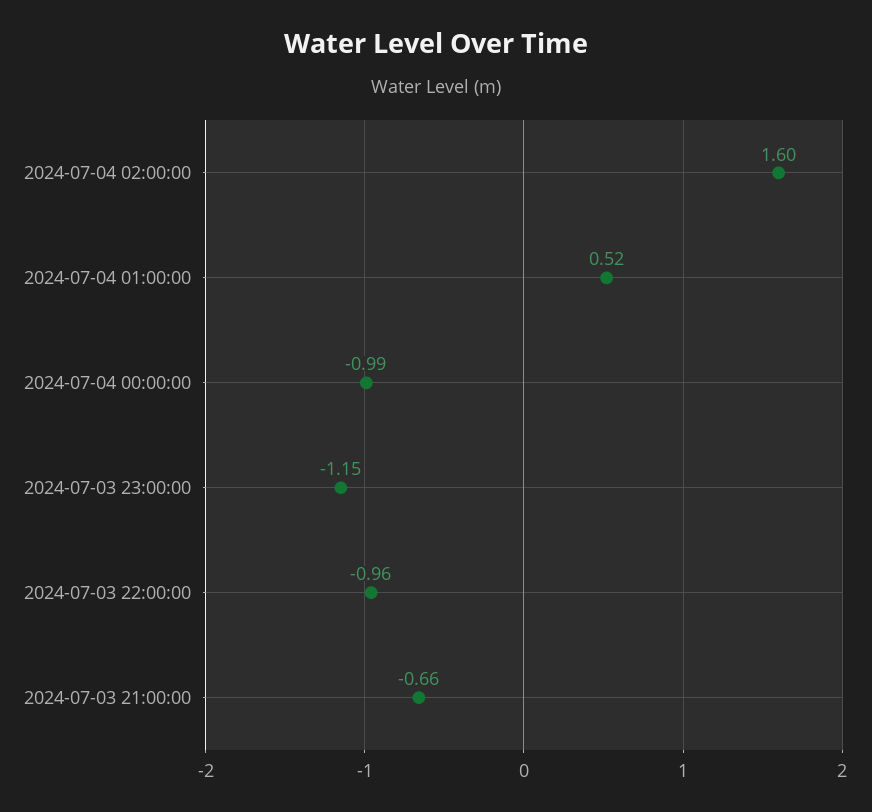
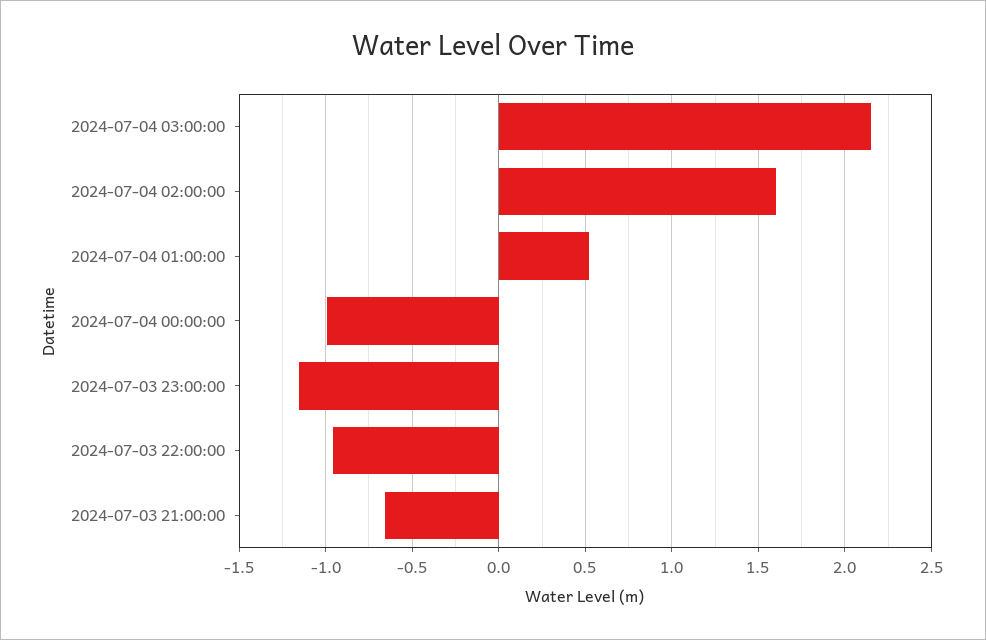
2024-07-04 03:00:00: none -> 2.15

